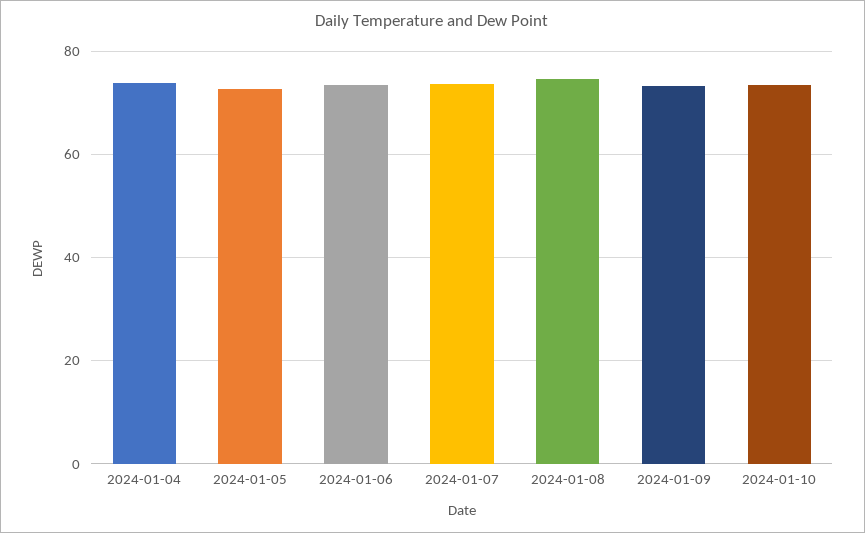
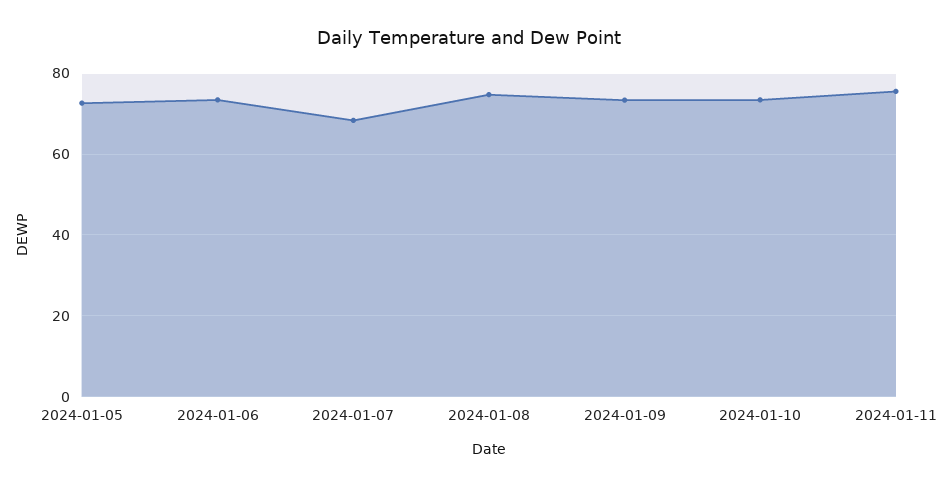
2024-01-04: 74 -> none
2024-01-07: 74 -> 68
2024-01-11: none -> 76

